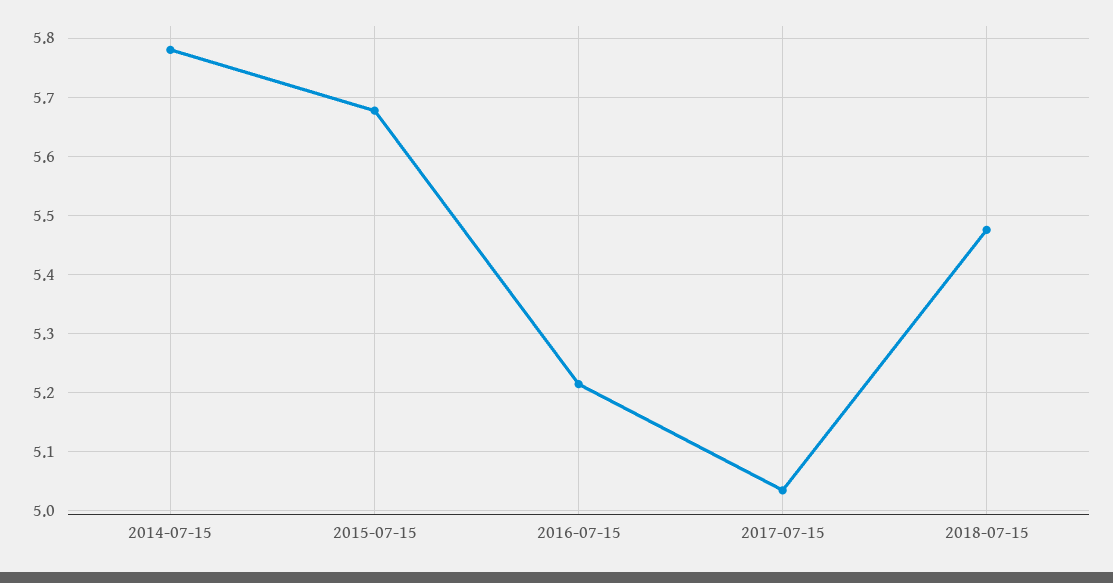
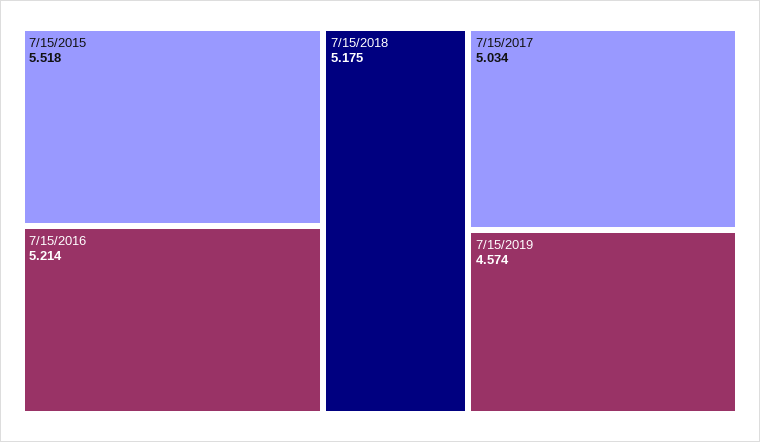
2014-07-15: 5.78 -> none
2015-07-15: 5.68 -> 5.518
2018-07-15: 5.48 -> 5.175
7/15/2019: none -> 4.574

